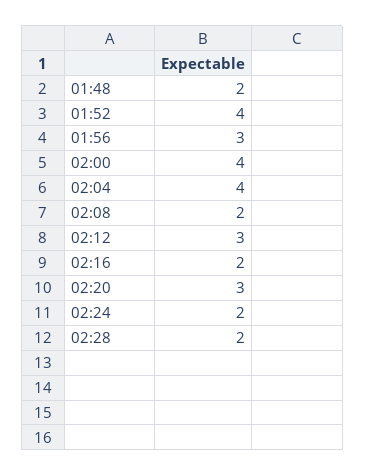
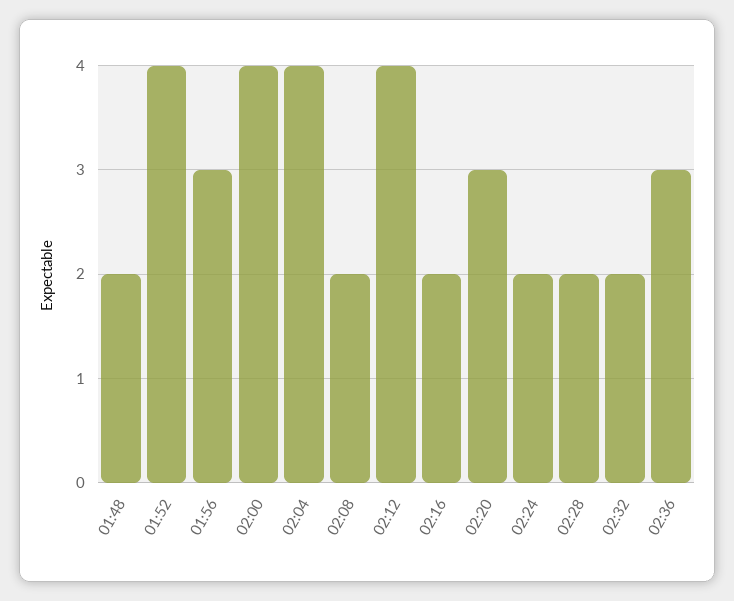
02:12: 3 -> 4
02:32: none -> 2
02:36: none -> 3

